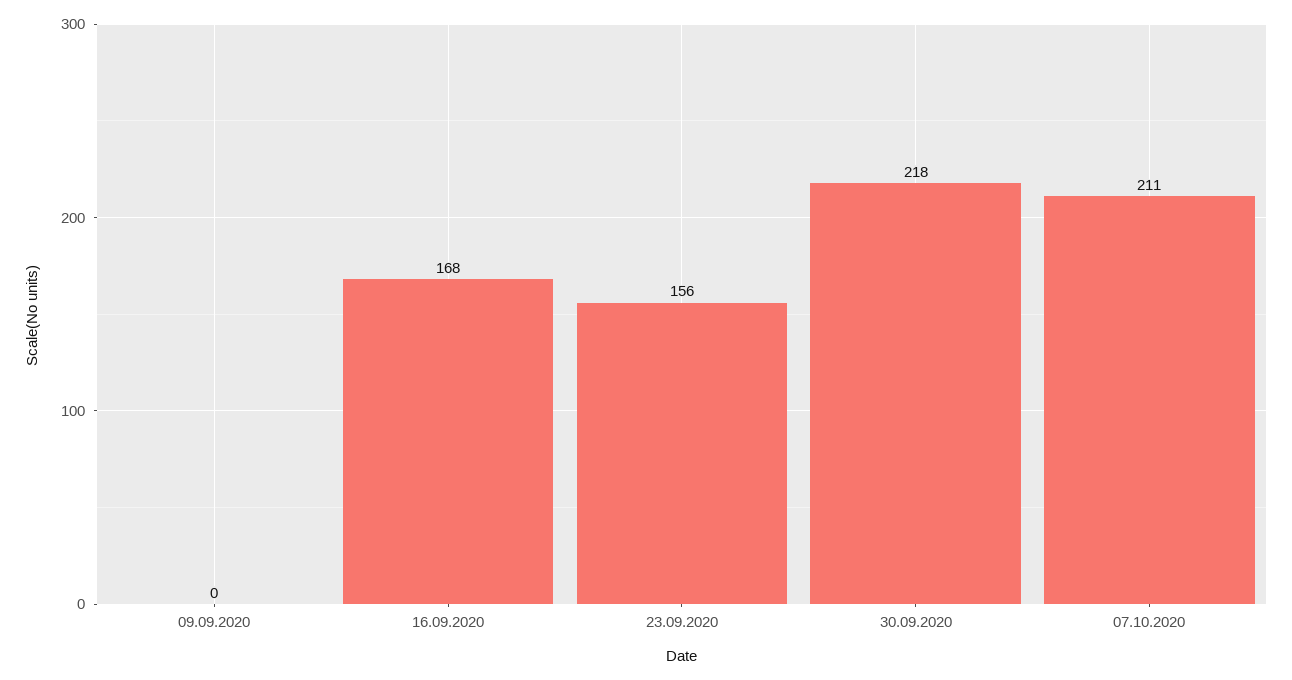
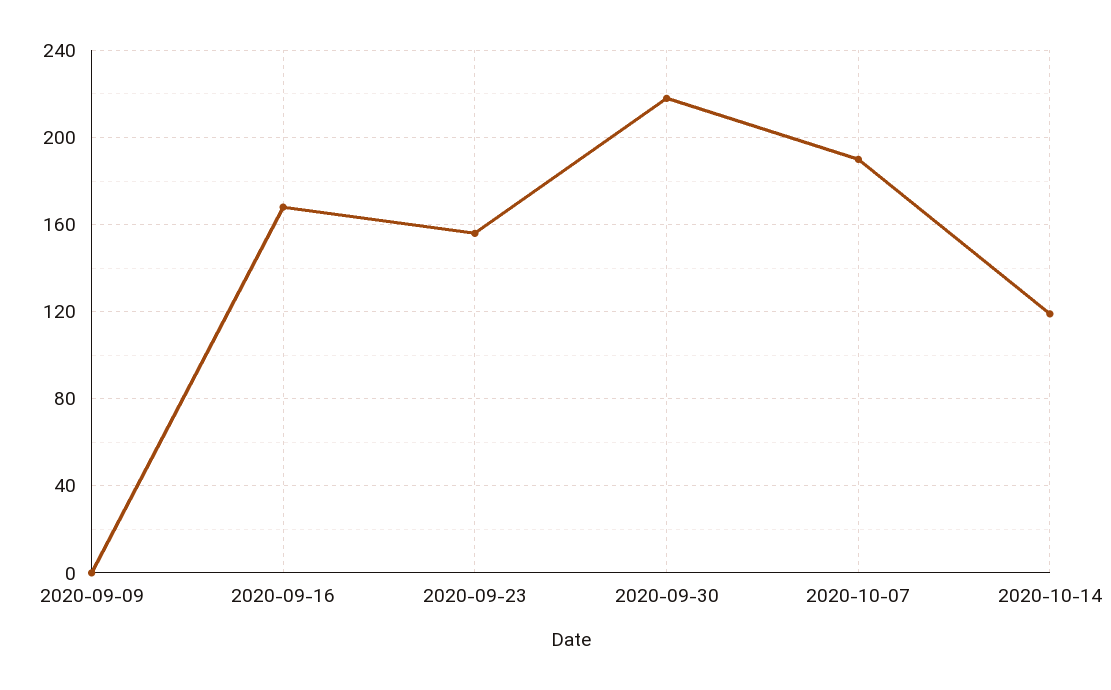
07.10.2020: 211 -> 190
2020-10-14: none -> 120

